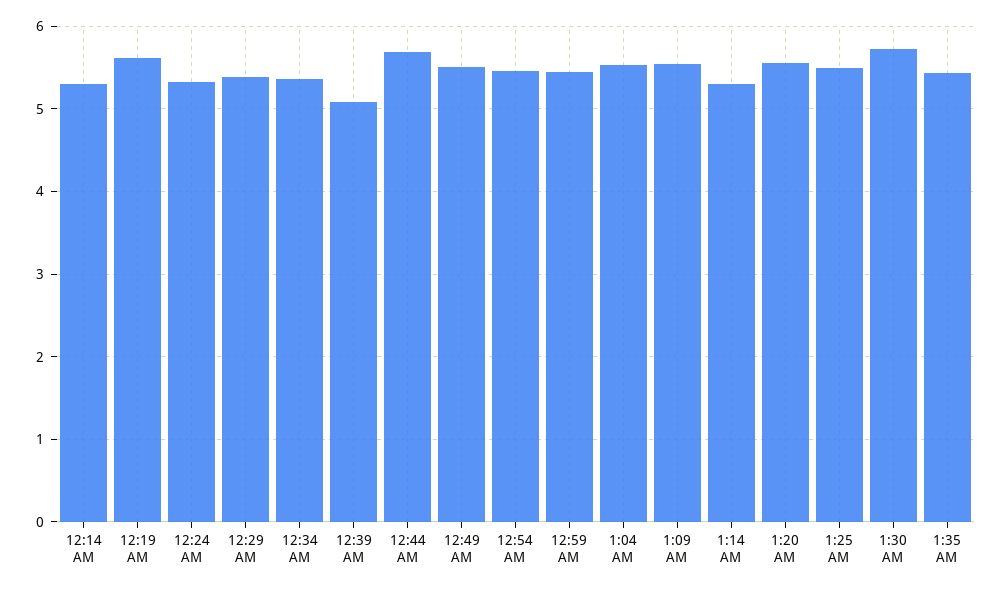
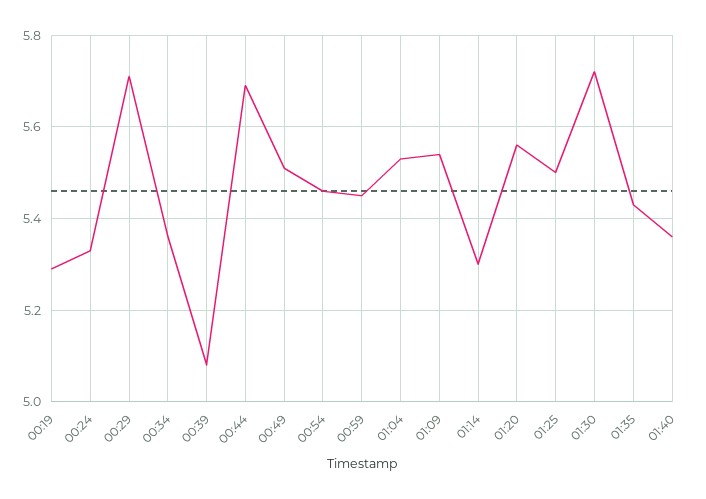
12:14 AM: 5.3 -> none
12:19 AM: 5.6 -> 5.3
12:29 AM: 5.4 -> 5.7
01:40: none -> 5.35

